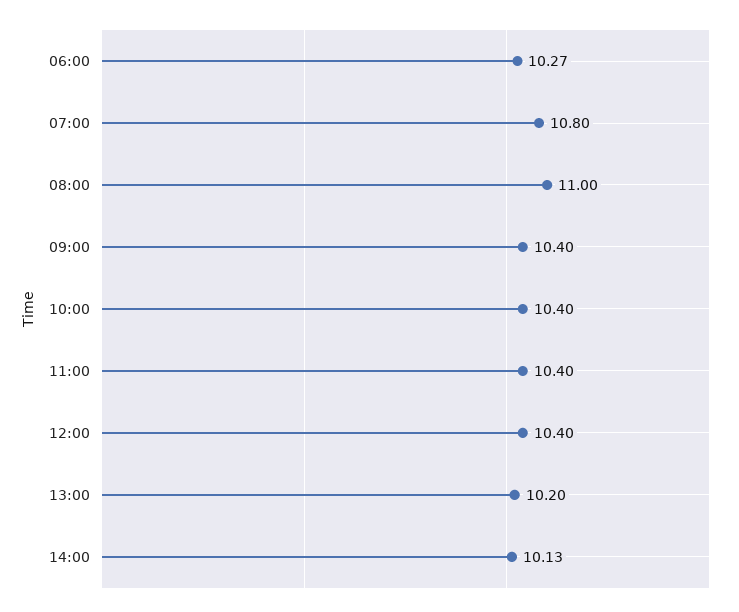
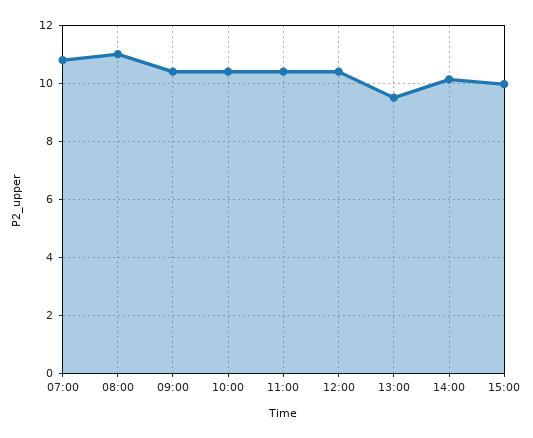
06:00: 10.27 -> none
13:00: 10.2 -> 9.5
15:00: none -> 10

